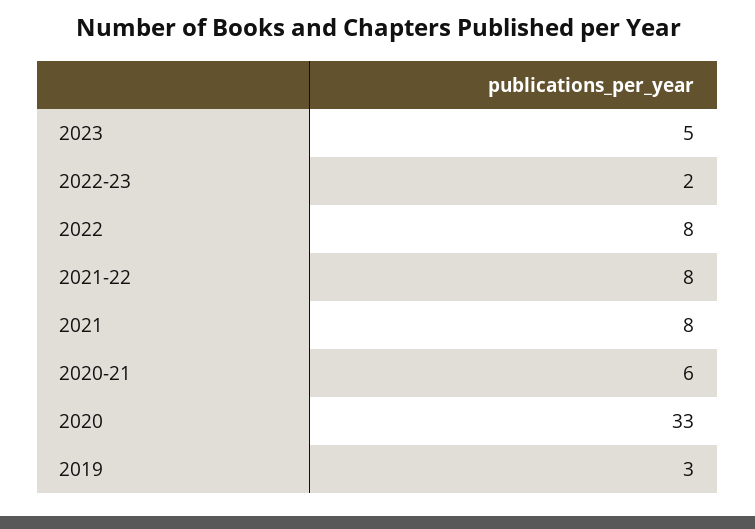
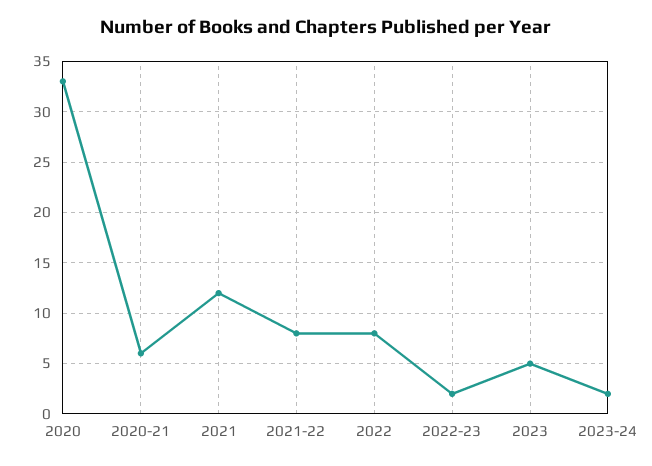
2021: 8 -> 12
2019: 3 -> none
2023-24: none -> 2

